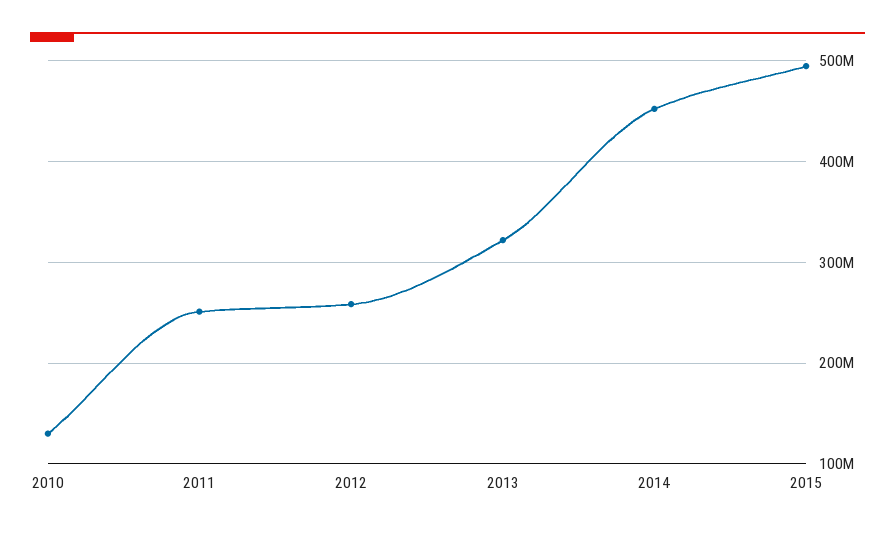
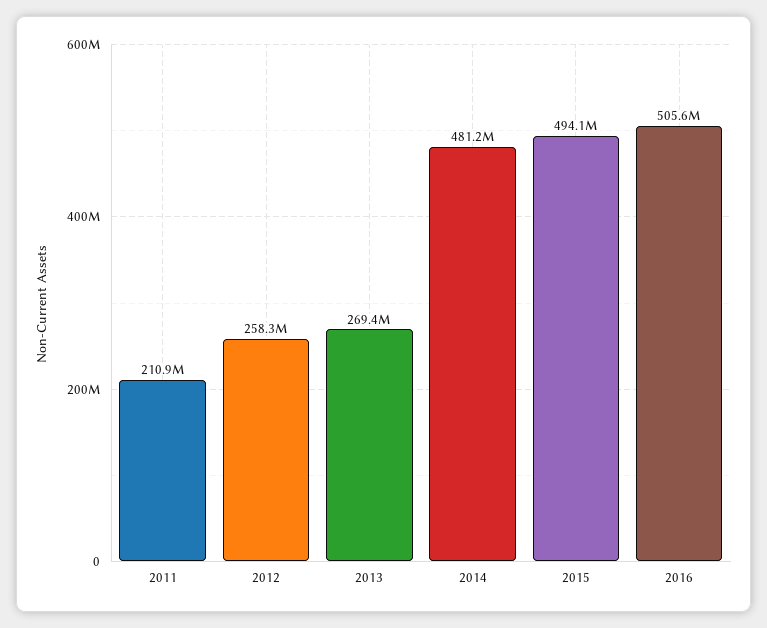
2010: 130000000 -> none
2011: 250000000 -> 210900000
2013: 320000000 -> 269400000
2014: 450000000 -> 481200000
2016: none -> 505600000

